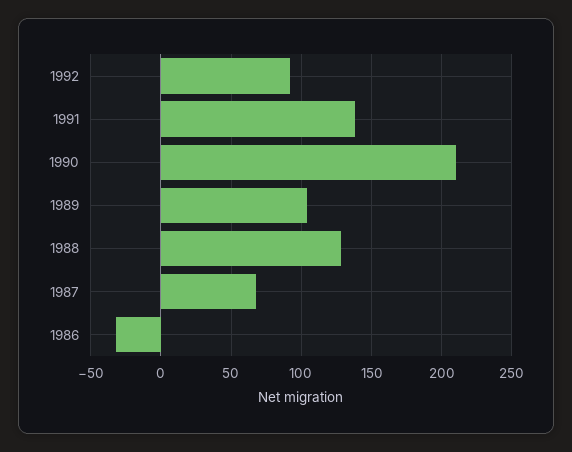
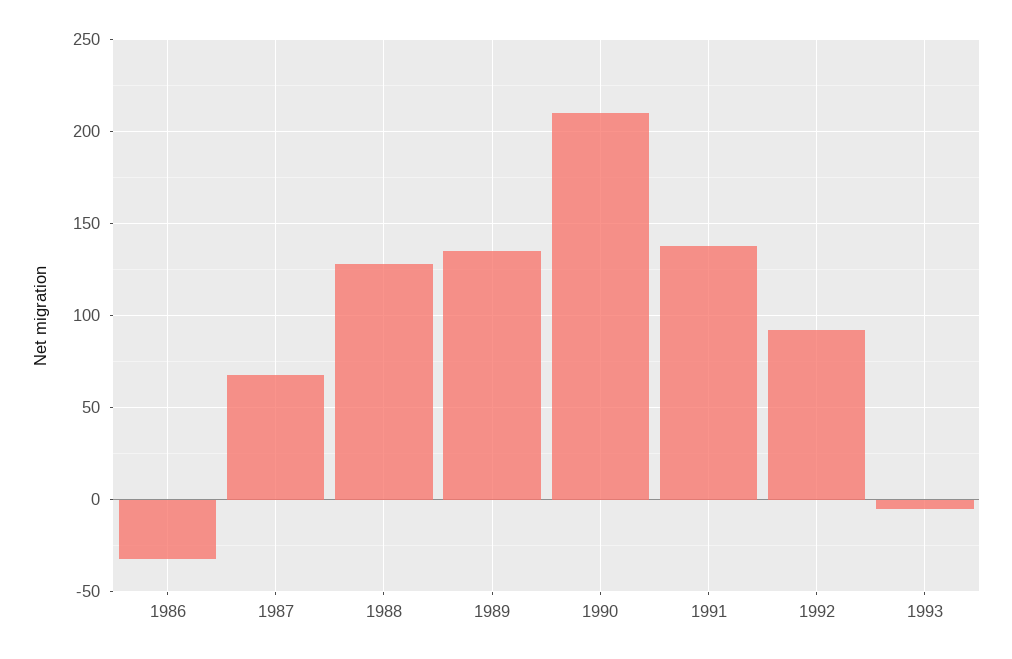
1989: 105 -> 135
1993: none -> -5

